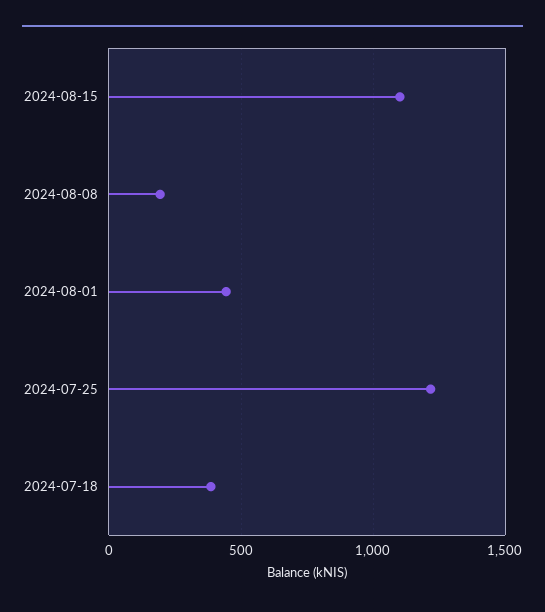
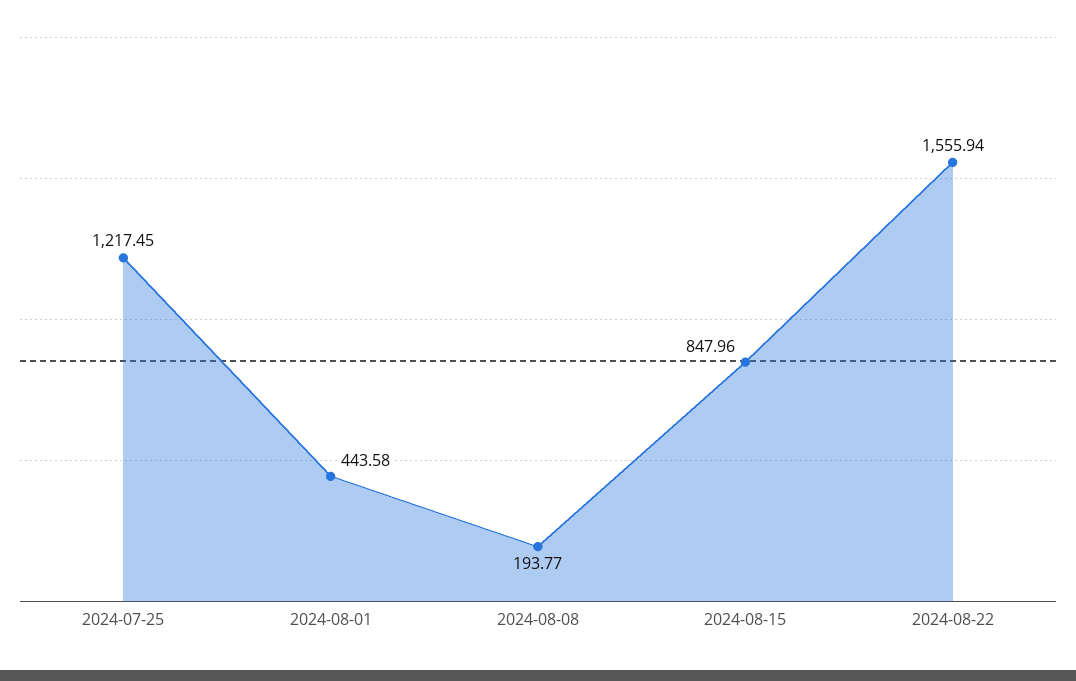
2024-08-15: 1100 -> 847.96
2024-07-18: 400 -> none
2024-08-22: none -> 1555.94

